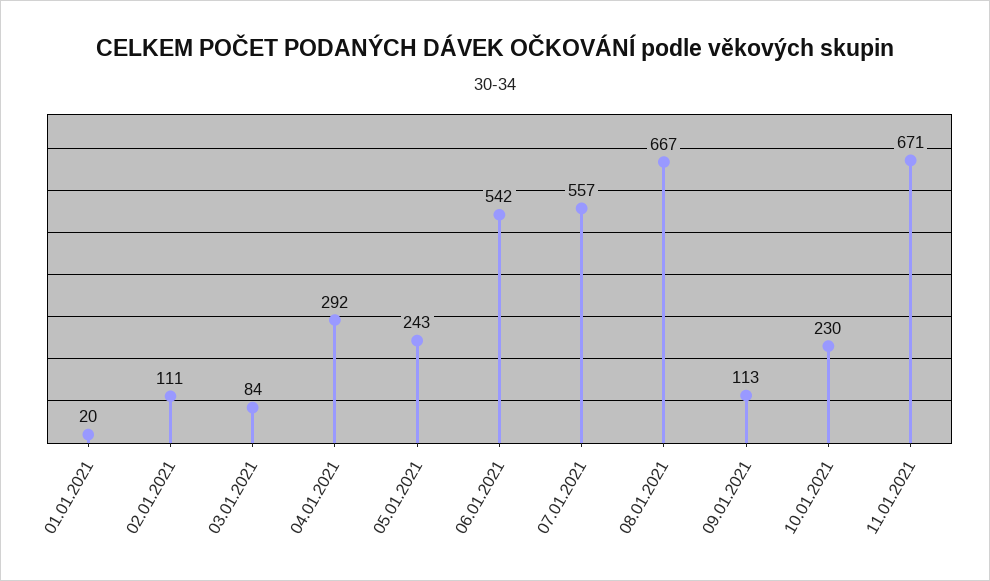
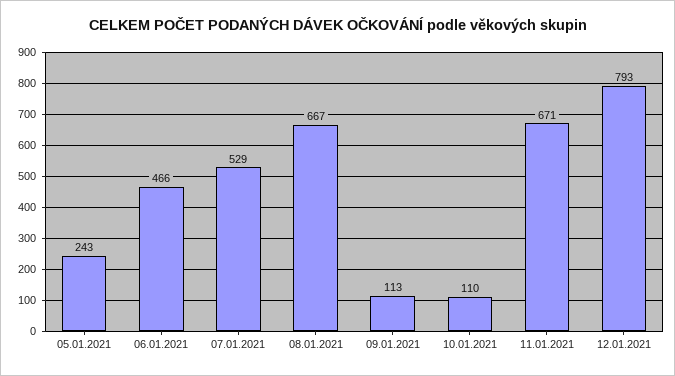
01.01.2021: 20 -> none
02.01.2021: 111 -> none
03.01.2021: 84 -> none
04.01.2021: 292 -> none
06.01.2021: 542 -> 466
07.01.2021: 557 -> 529
10.01.2021: 230 -> 110
12.01.2021: none -> 793

